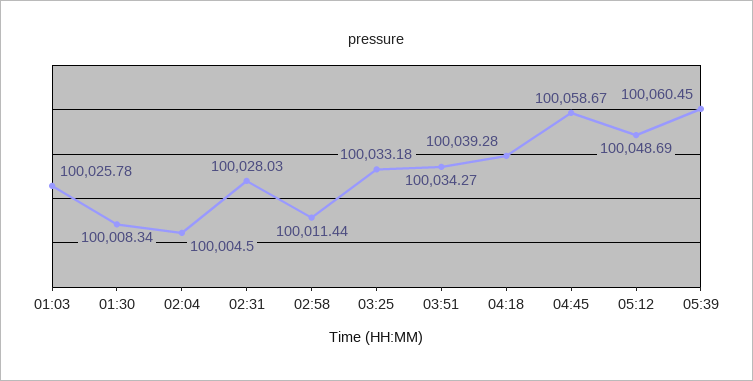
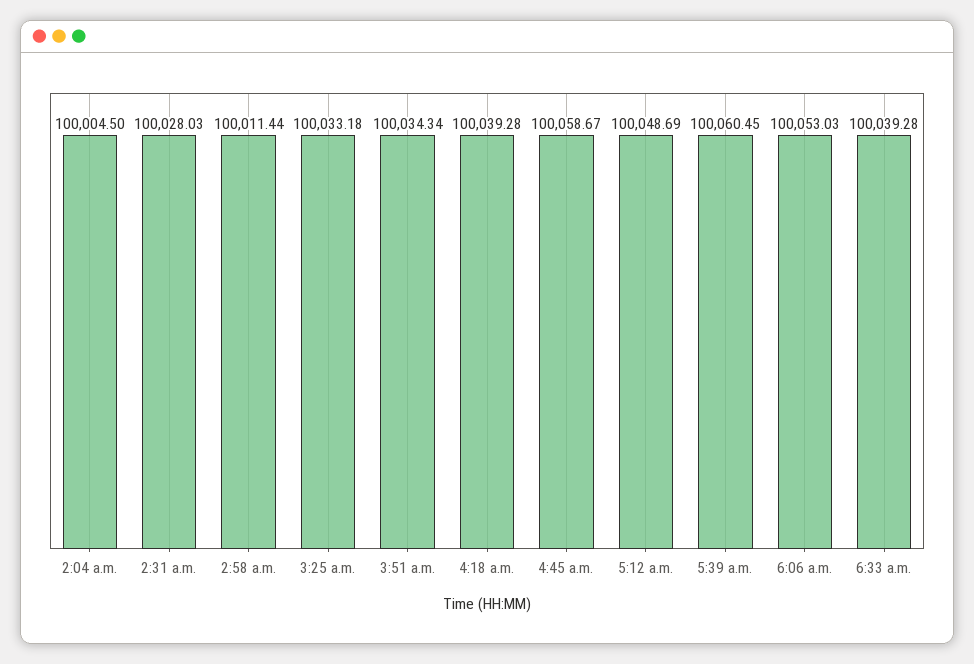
01:03: 100025.78 -> none
01:30: 100008.34 -> none
03:51: 100034.27 -> 100034.34
6:06 a.m.: none -> 100053.03
6:33 a.m.: none -> 100039.28

